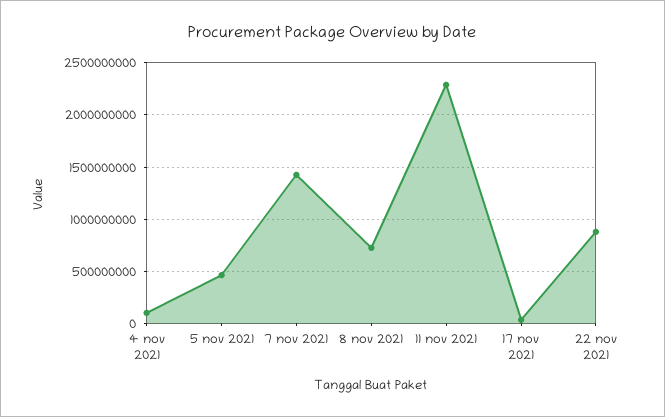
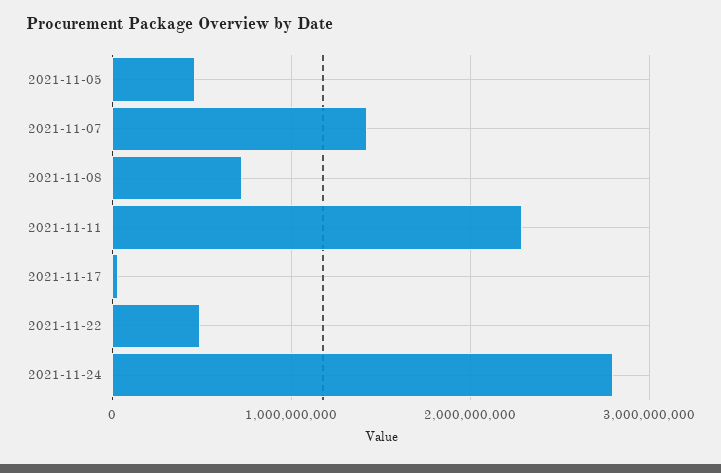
4 nov 2021: 100000000 -> none
22 nov 2021: 900000000 -> 500000000
2021-11-24: none -> 2800000000

